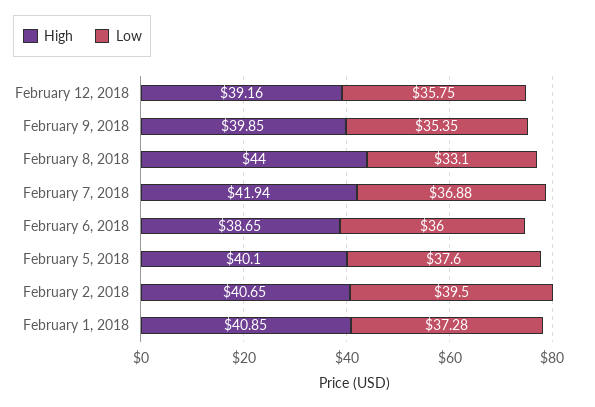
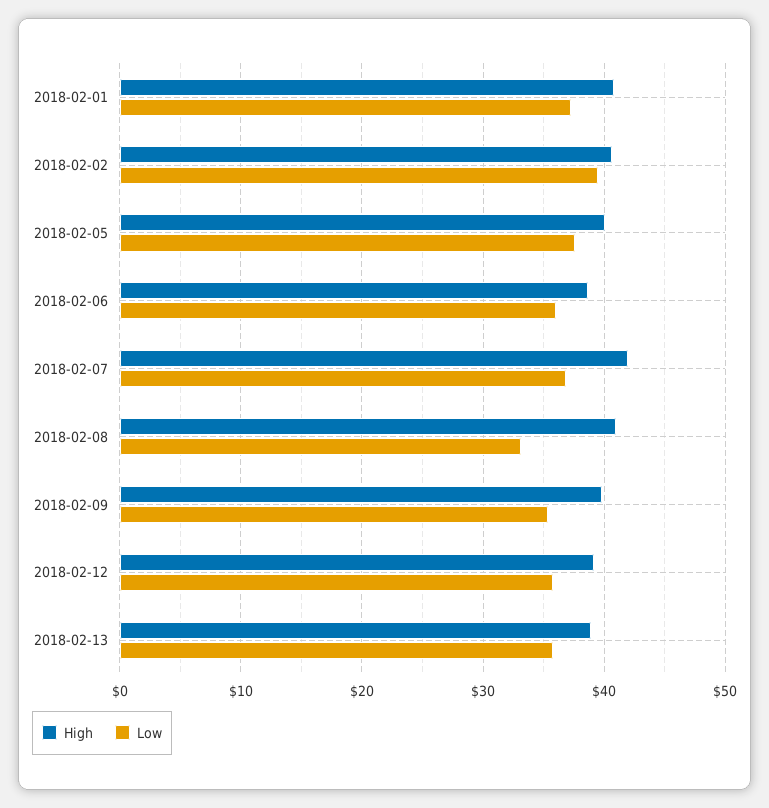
High, February 8, 2018: 44 -> 41
High, 2018-02-13: none -> 39
Low, 2018-02-13: none -> 36

